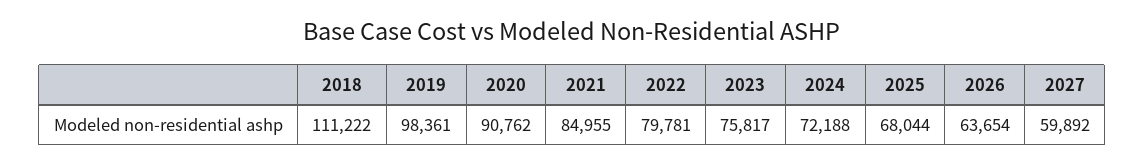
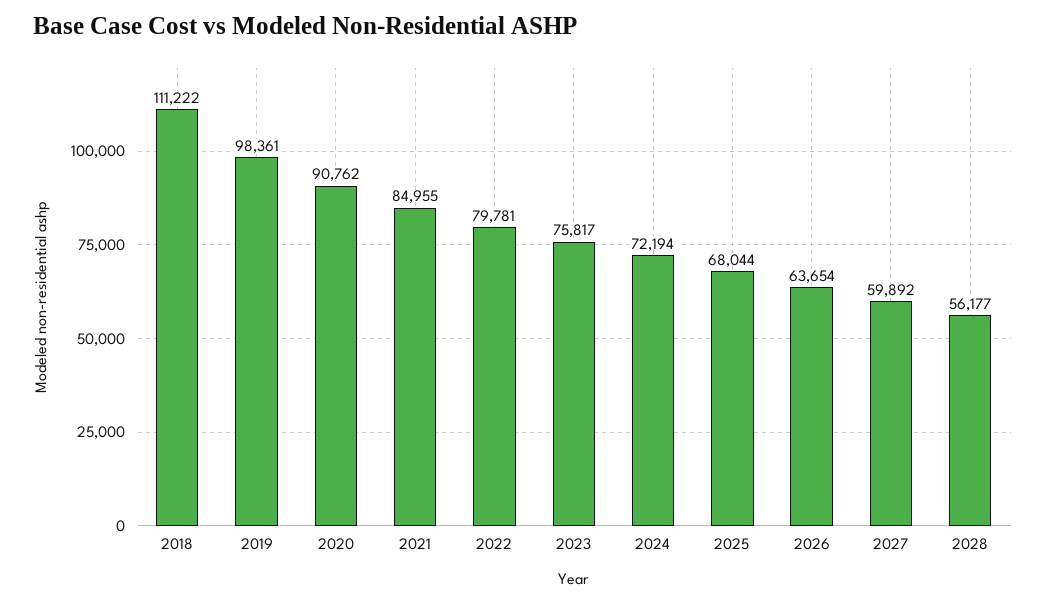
2024: 72188 -> 72194
2028: none -> 56177

